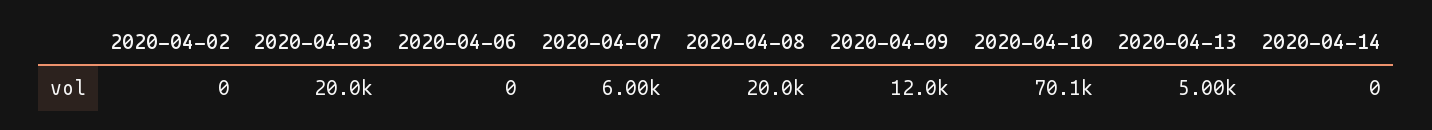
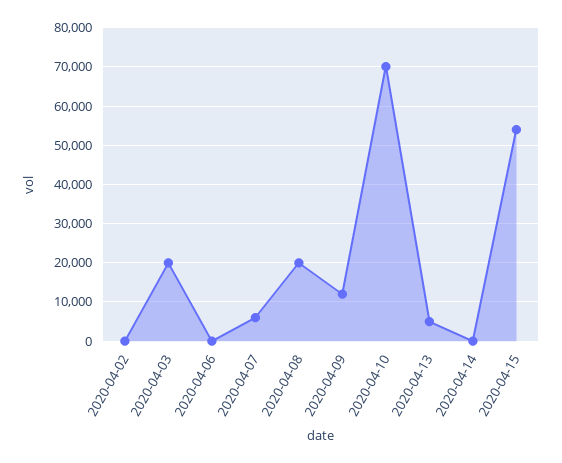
2020-04-15: none -> 54000

